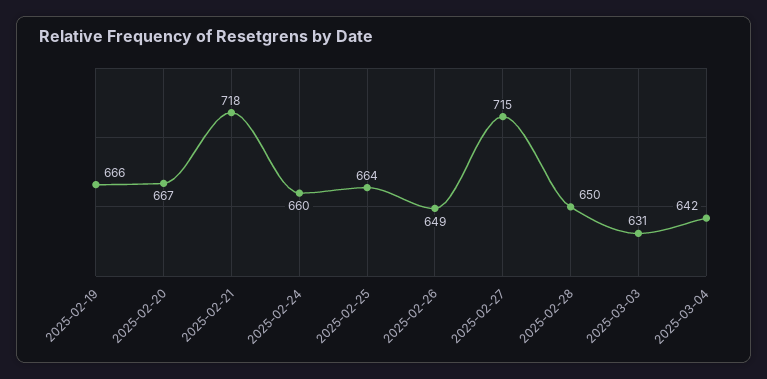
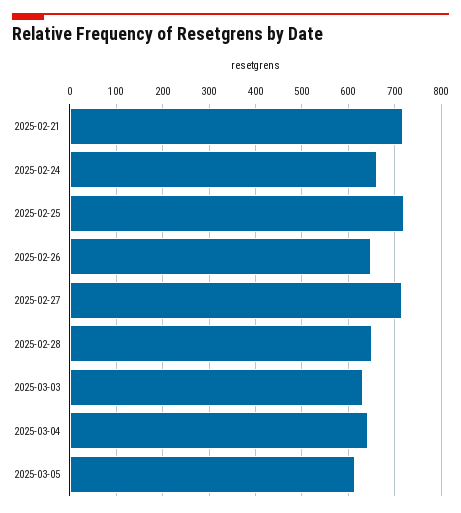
2025-02-19: 666 -> none
2025-02-20: 667 -> none
2025-02-25: 664 -> 720
2025-03-05: none -> 620

